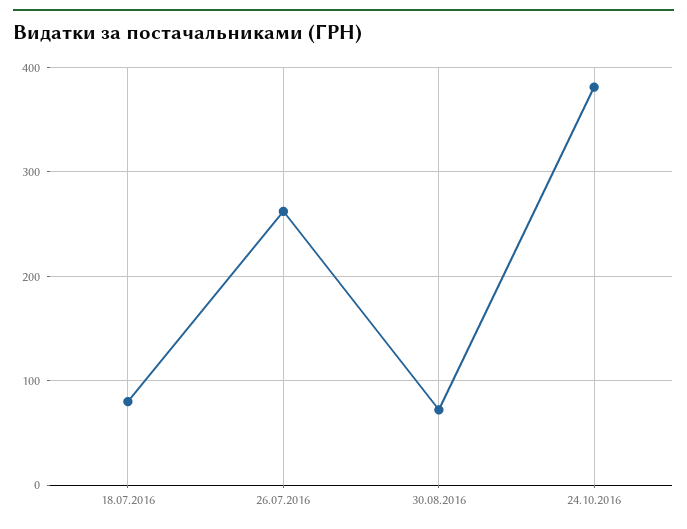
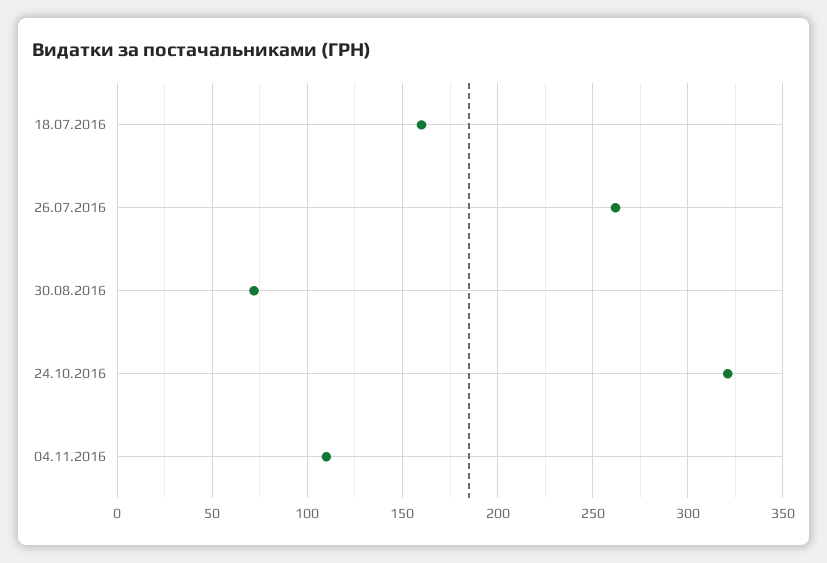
18.07.2016: 80 -> 160
24.10.2016: 380 -> 320
04.11.2016: none -> 110

